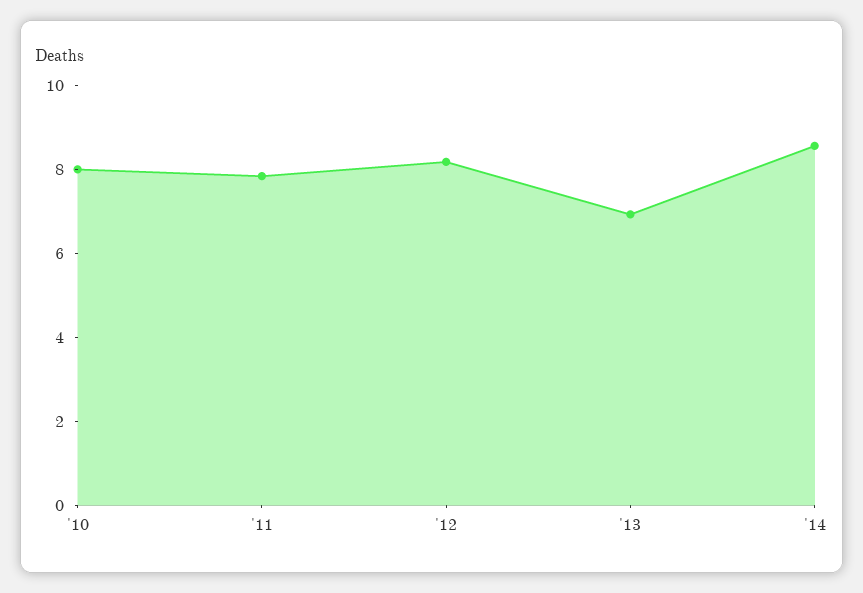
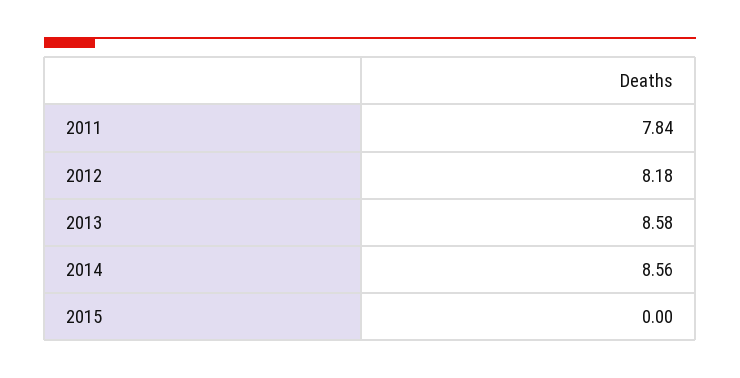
'10: 8 -> none
'13: 7 -> 8.58
2015: none -> 0

